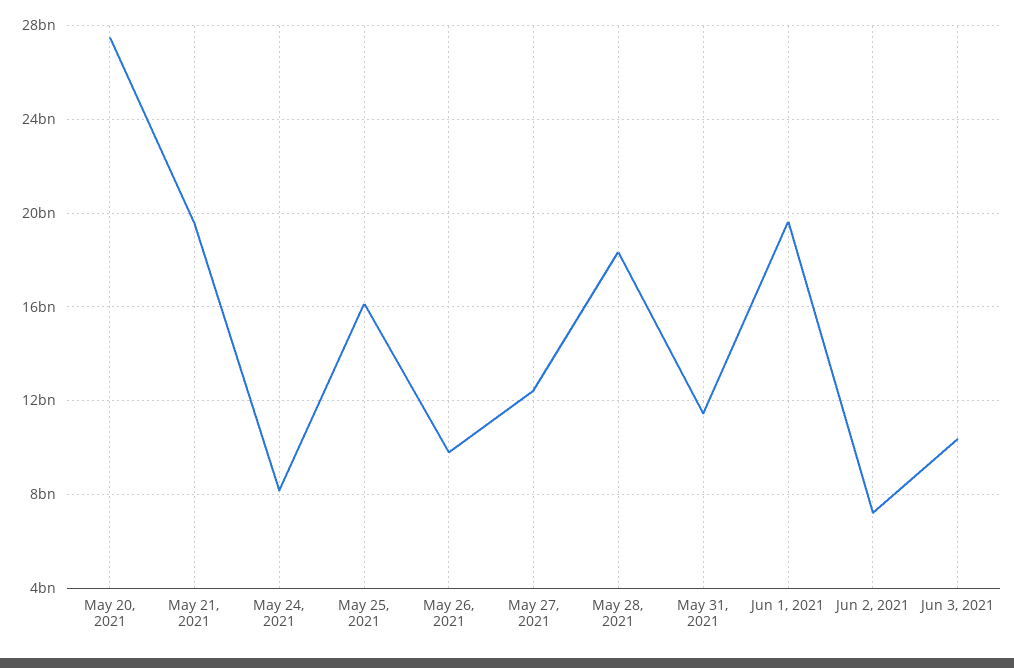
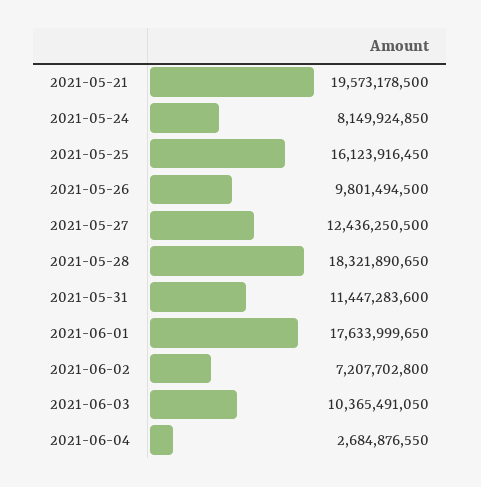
May 20, 2021: 27500000000 -> none
Jun 1, 2021: 19500000000 -> 17633999650
2021-06-04: none -> 2684876550

